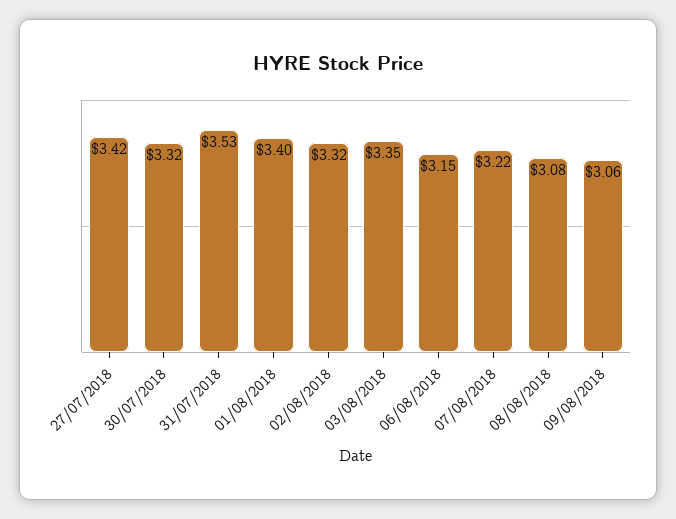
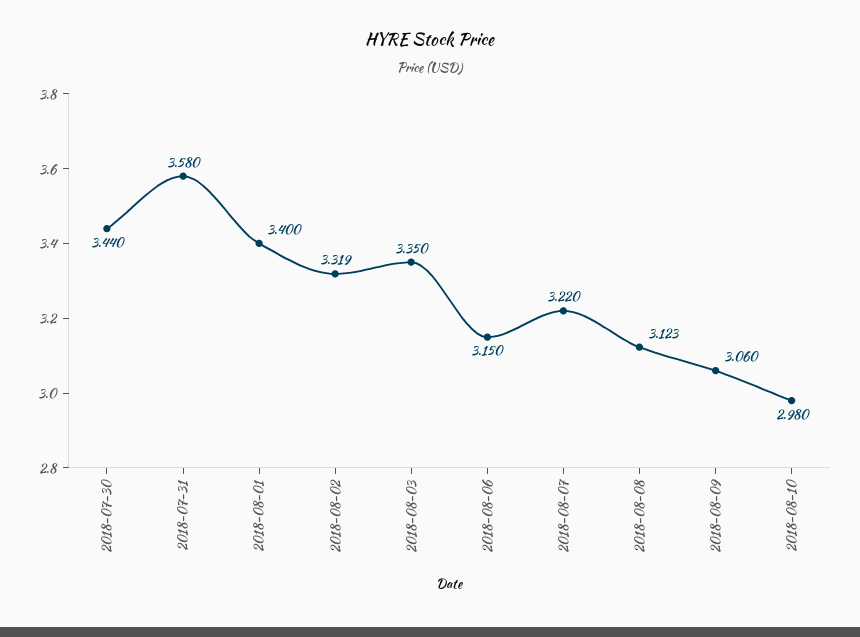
27/07/2018: 3.42 -> none
30/07/2018: 3.32 -> 3.44
31/07/2018: 3.53 -> 3.58
08/08/2018: 3.08 -> 3.123
2018-08-10: none -> 2.98

